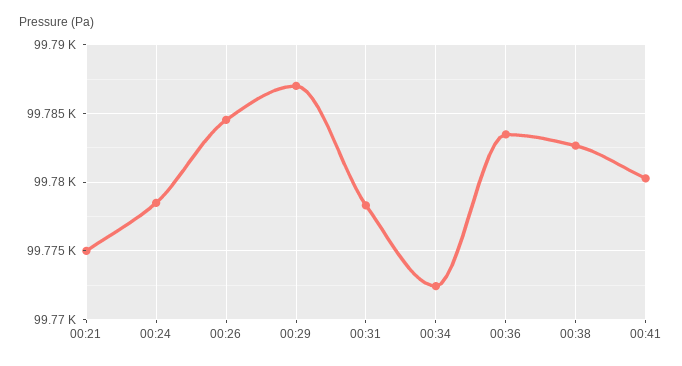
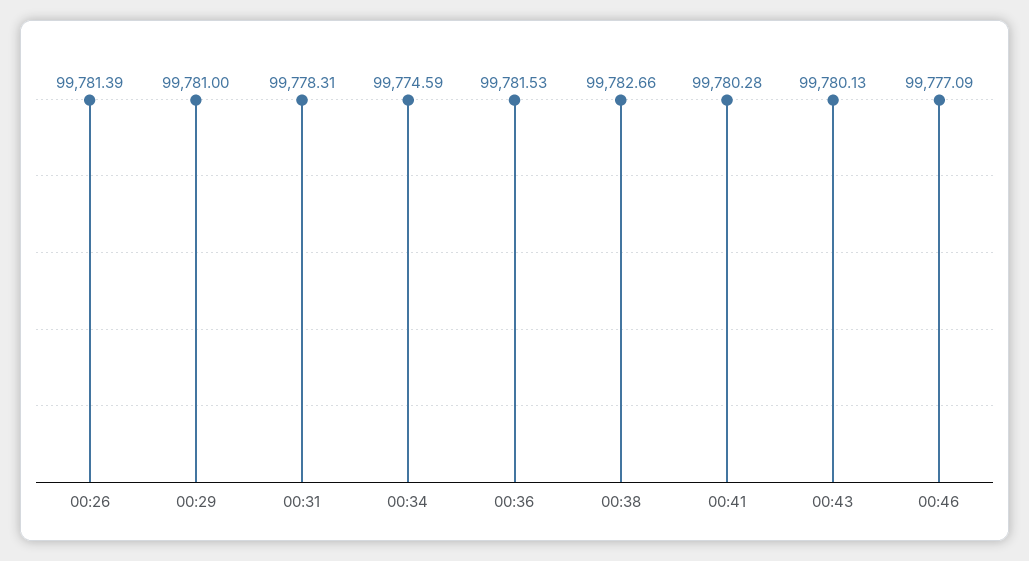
00:21: 99775 -> none
00:24: 99778.5 -> none
00:26: 99784.5 -> 99781.39
00:29: 99787 -> 99781
00:34: 99772.5 -> 99774.59
00:36: 99783.5 -> 99781.53
00:43: none -> 99780.13
00:46: none -> 99777.09

